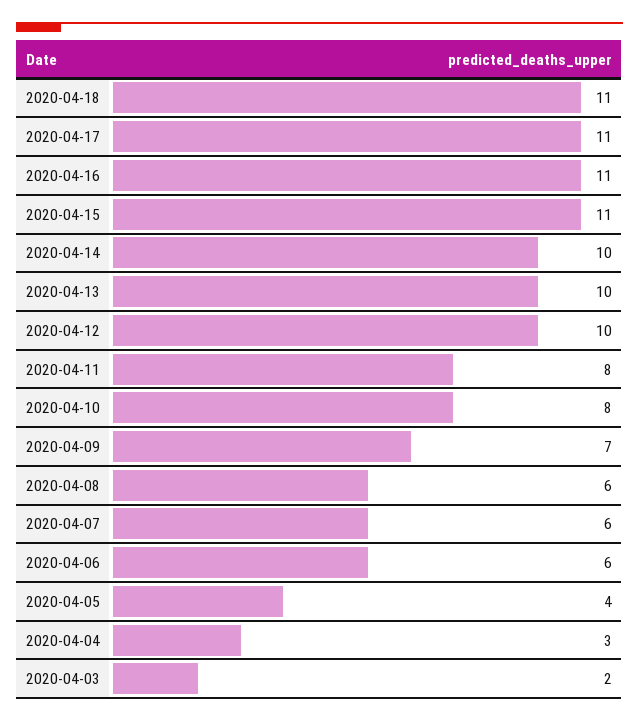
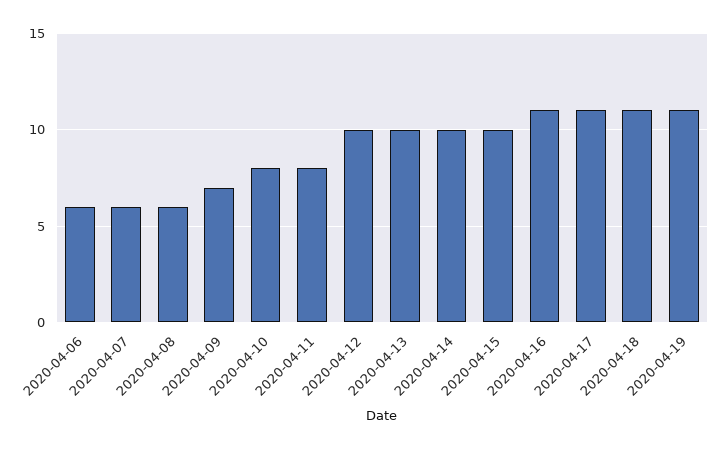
2020-04-15: 11 -> 10
2020-04-05: 4 -> none
2020-04-04: 3 -> none
2020-04-03: 2 -> none
2020-04-19: none -> 11

